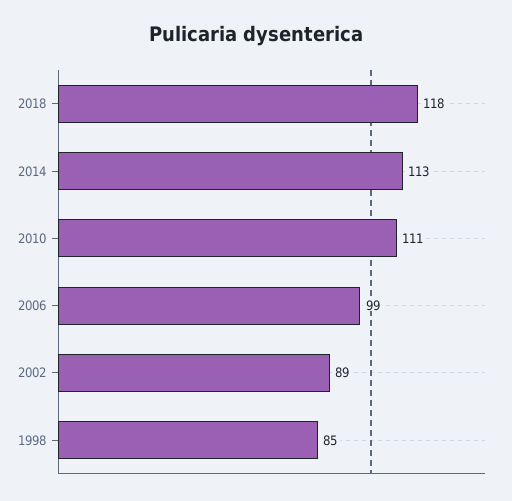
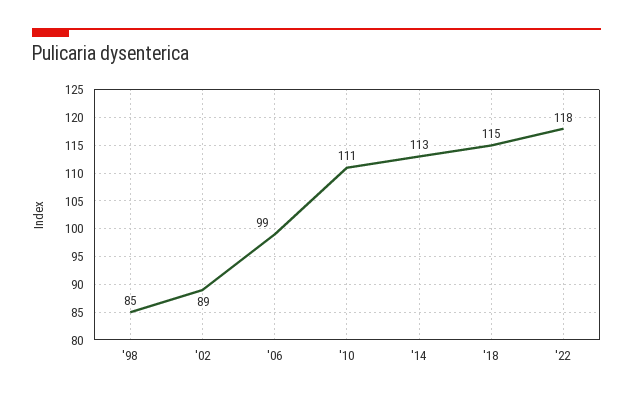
2018: 118 -> 115
'22: none -> 118

